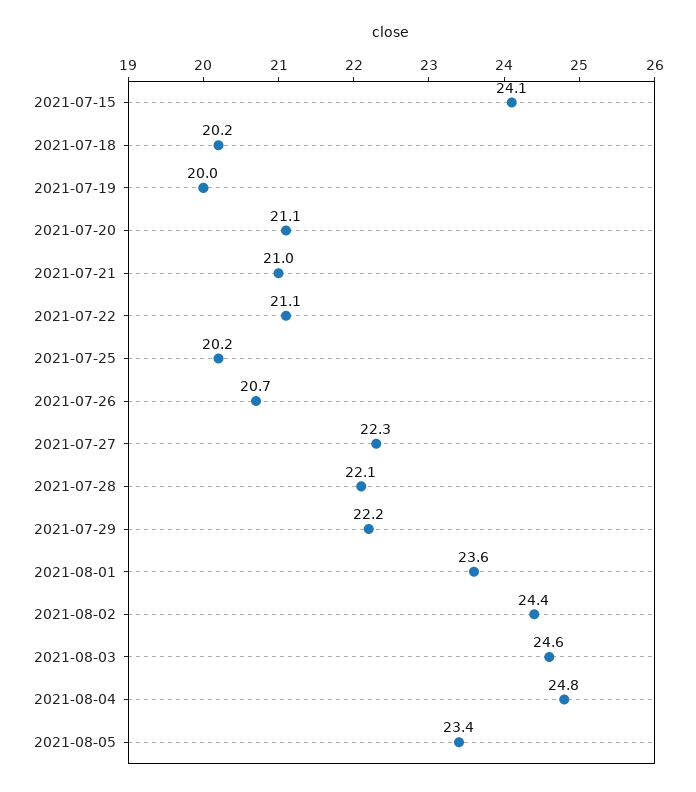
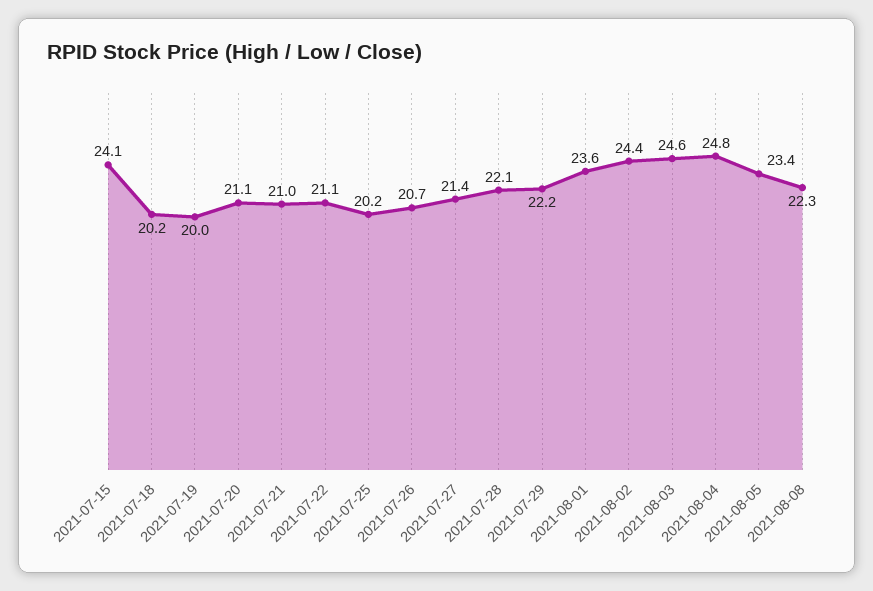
2021-07-27: 22.3 -> 21.4
2021-08-08: none -> 22.3

